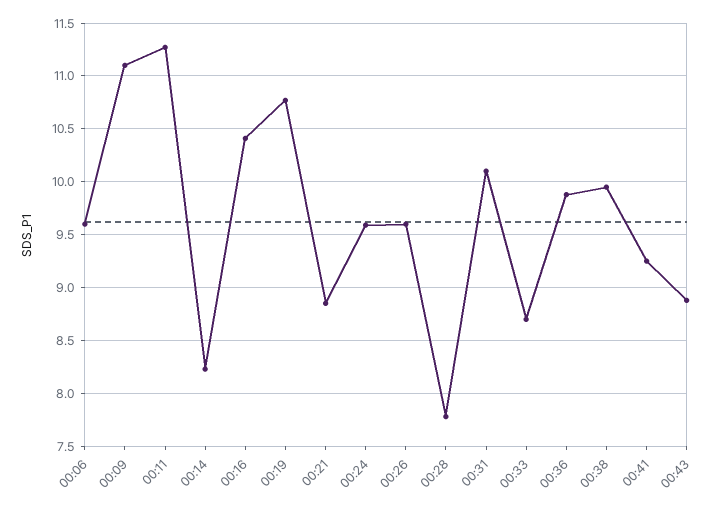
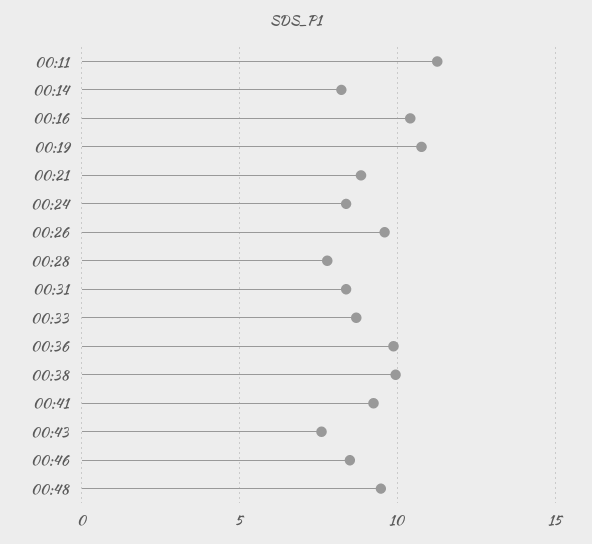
00:06: 9.6 -> none
00:09: 11.1 -> none
00:24: 9.6 -> 8.5
00:31: 10.1 -> 8.5
00:43: 8.9 -> 7.5
00:46: none -> 8.5
00:48: none -> 9.5

